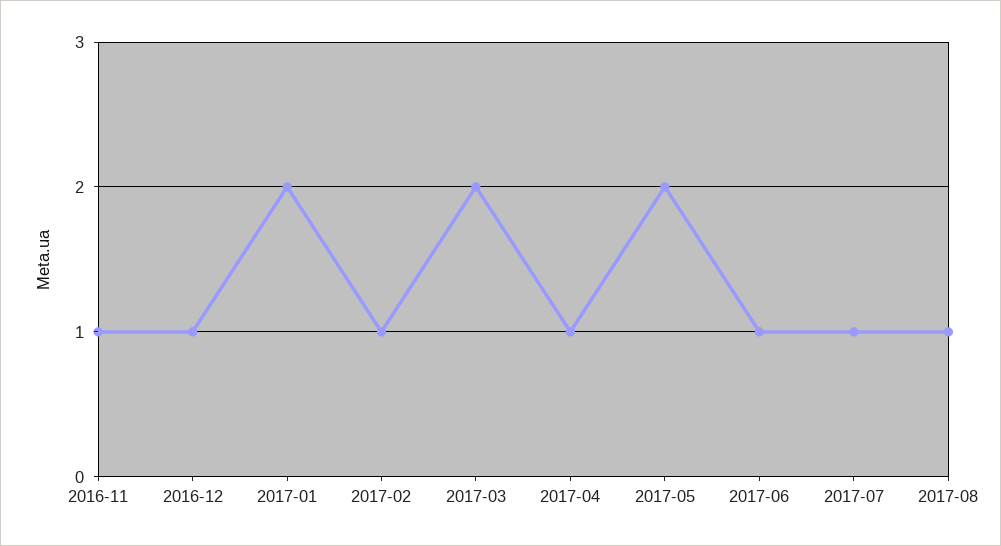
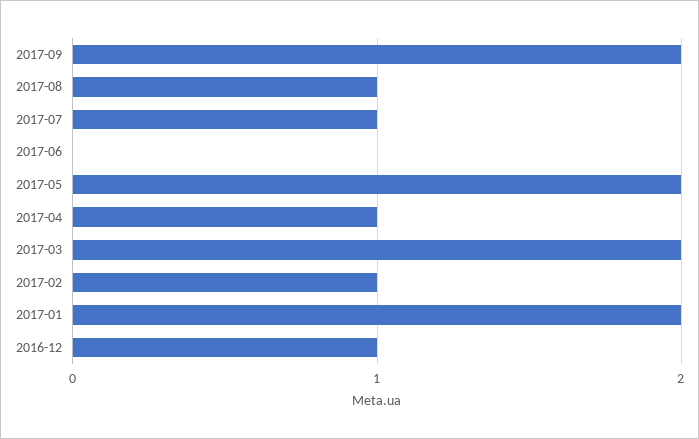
2016-11: 1 -> none
2017-06: 1 -> 0
2017-09: none -> 2

